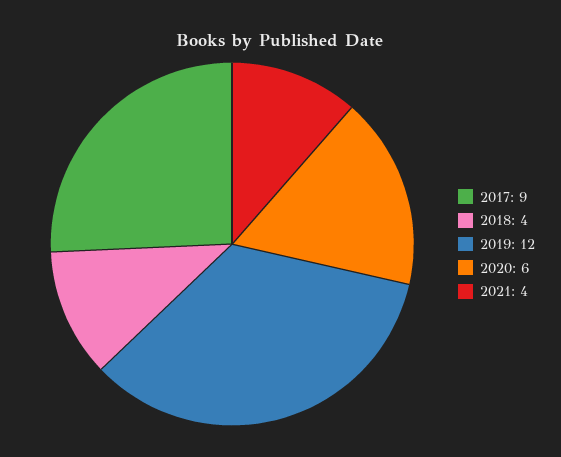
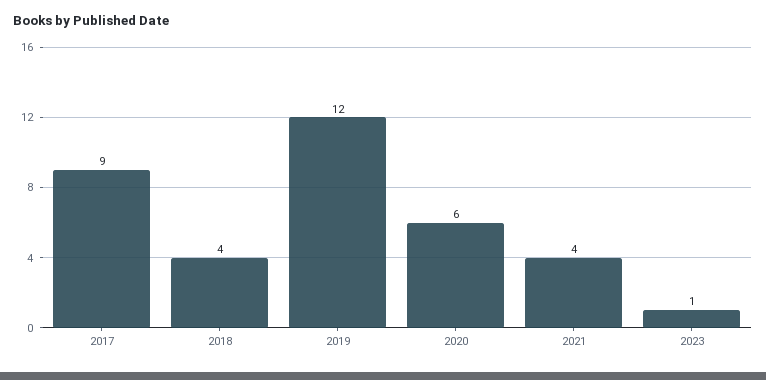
2023: none -> 1

